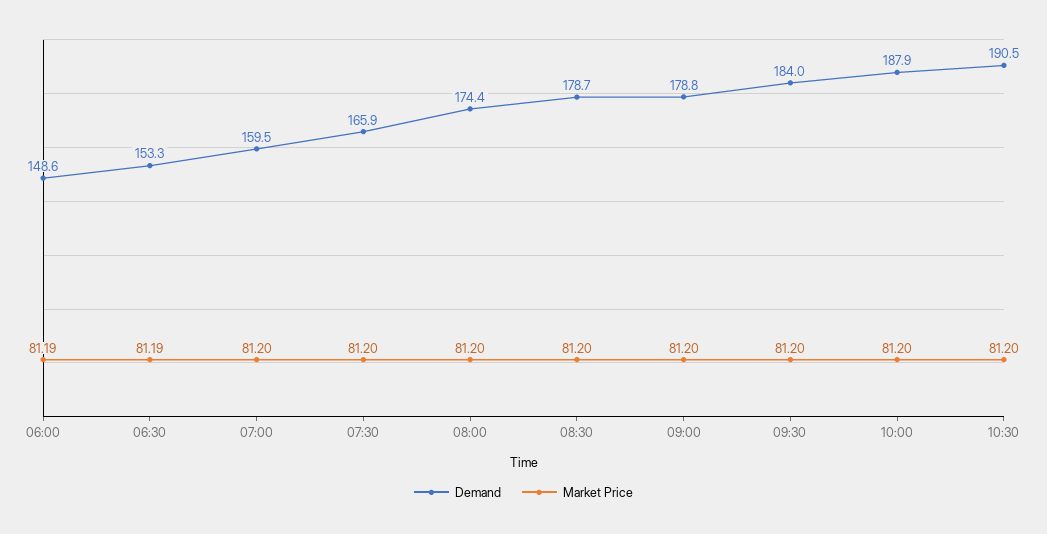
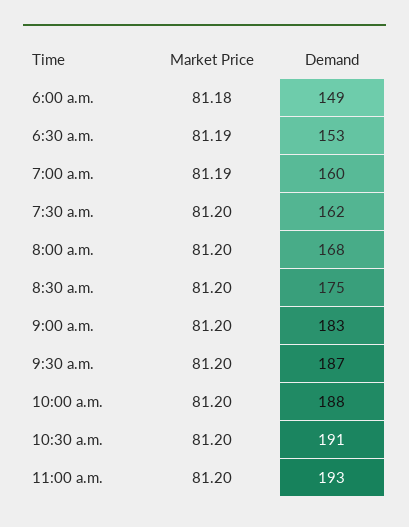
Market Price, 06:00: 81.19 -> 81.18
Market Price, 07:00: 81.2 -> 81.19
Demand, 07:30: 165.9 -> 162
Demand, 08:00: 174.4 -> 168
Demand, 08:30: 178.7 -> 175
Demand, 09:00: 178.8 -> 183
Demand, 09:30: 184 -> 187
Market Price, 11:00 a.m.: none -> 81.2
Demand, 11:00 a.m.: none -> 193

